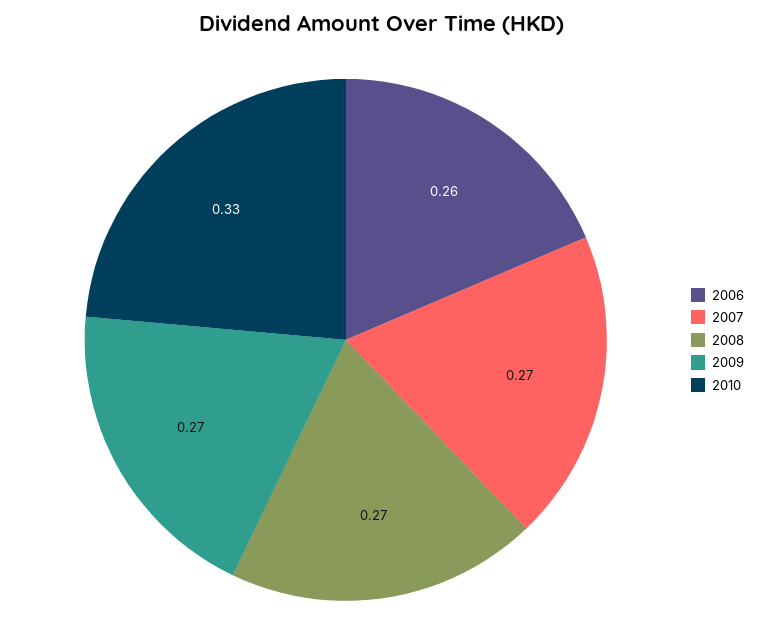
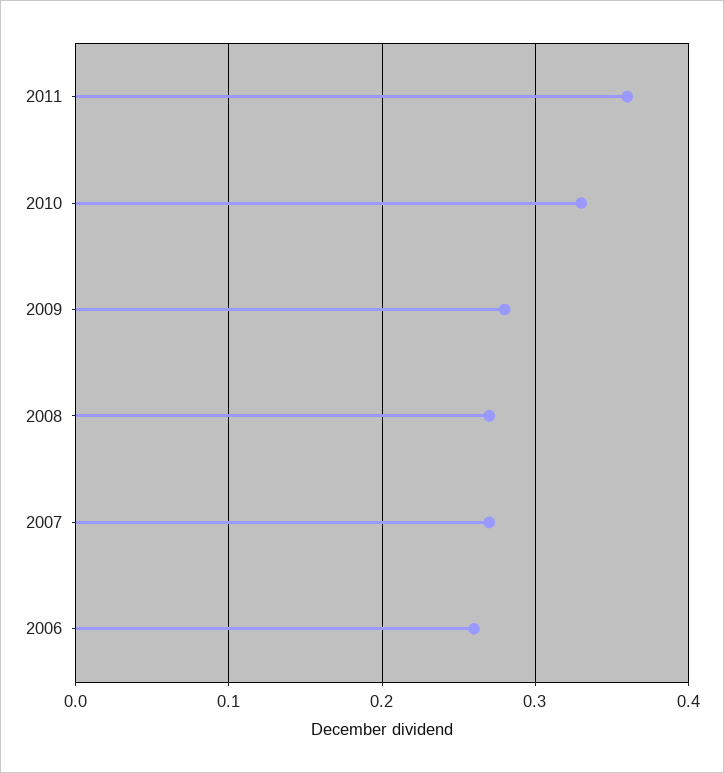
2009: 0.27 -> 0.28
2011: none -> 0.36

